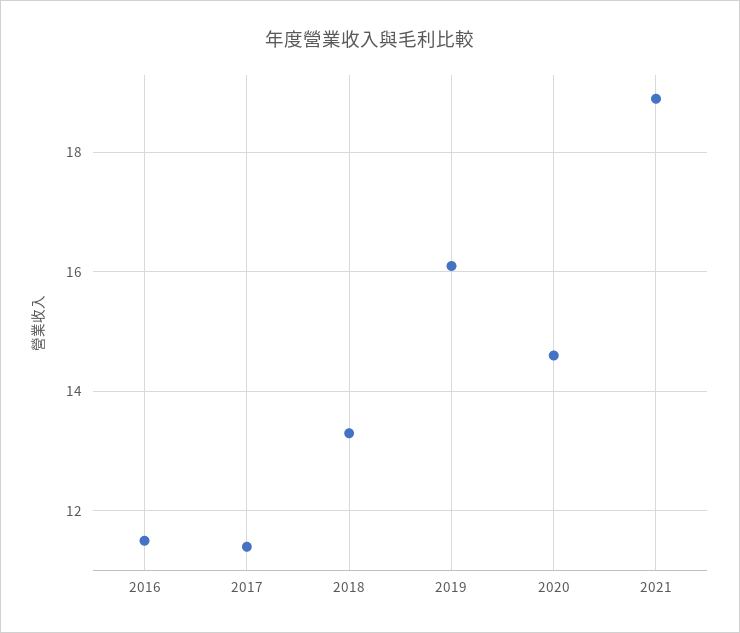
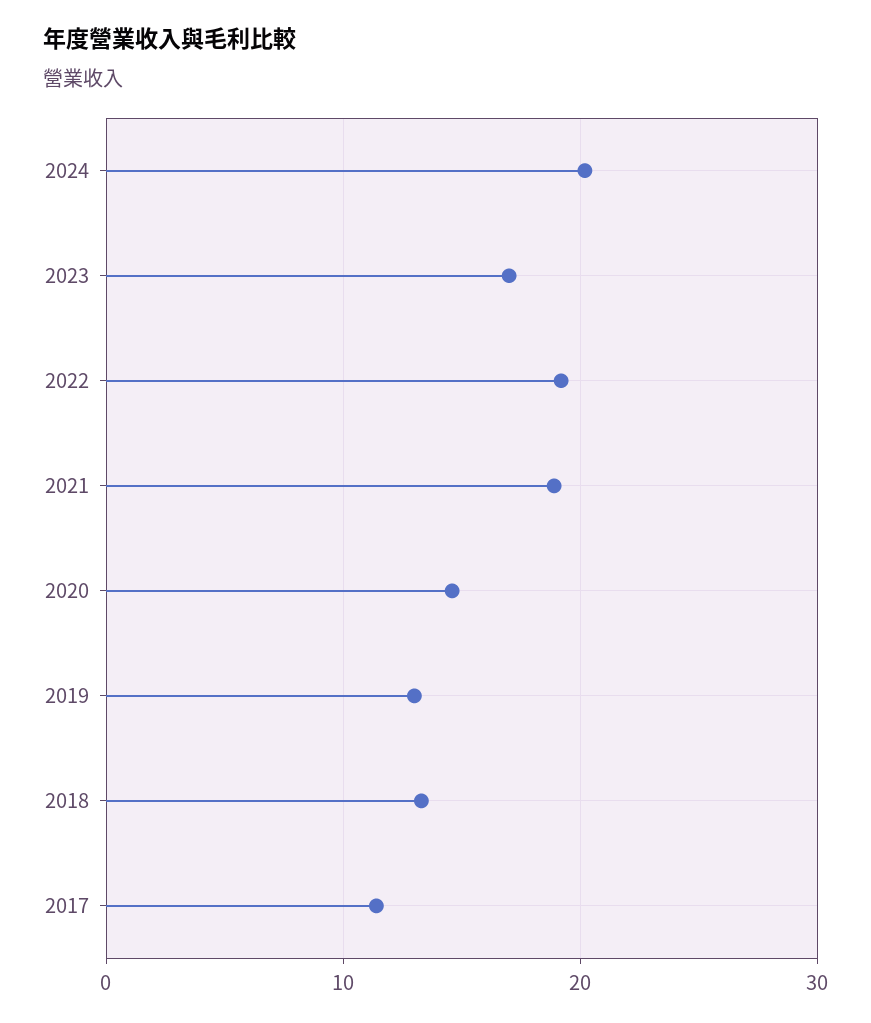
2016: 11.5 -> none
2019: 16 -> 13
2024: none -> 20
2023: none -> 17
2022: none -> 19

